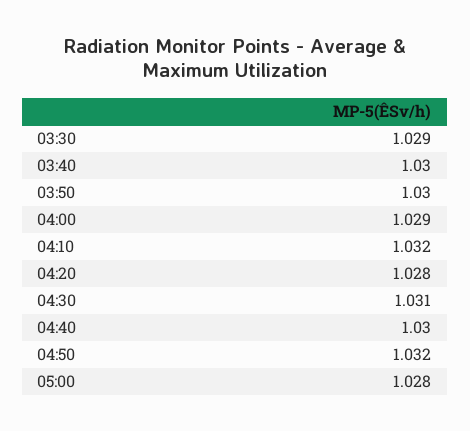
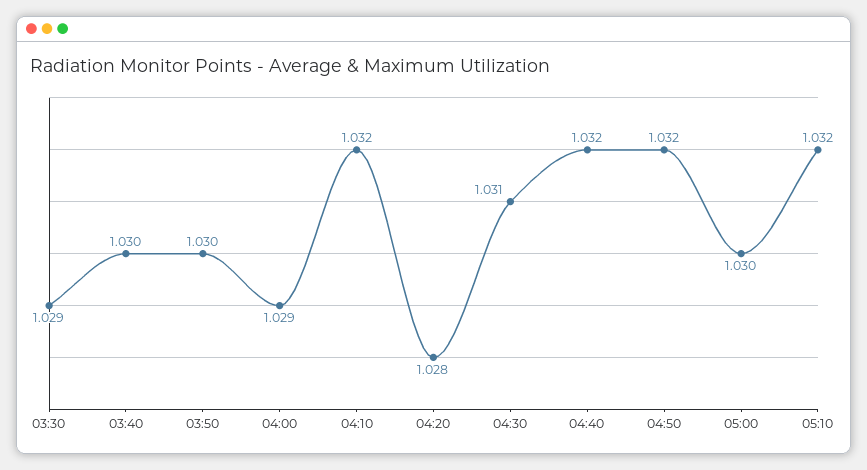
04:40: 1.03 -> 1.032
05:00: 1.028 -> 1.03
05:10: none -> 1.032

